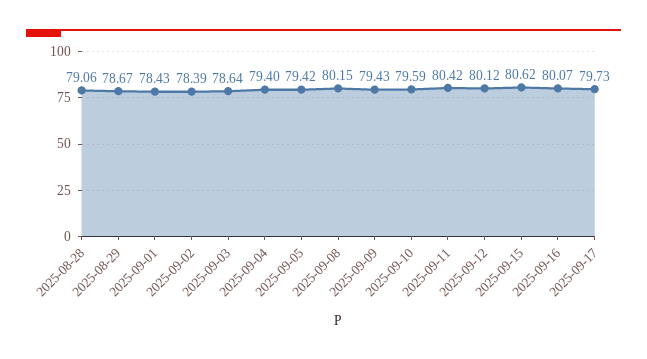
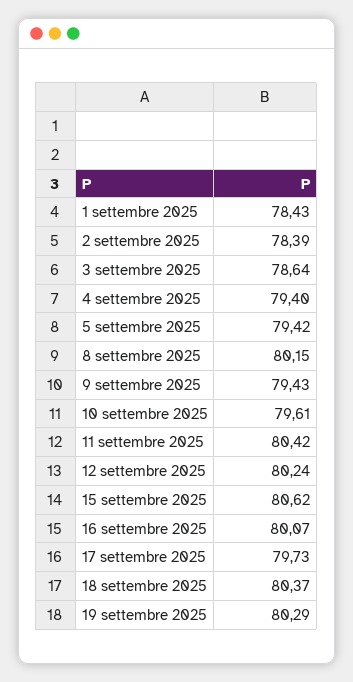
2025-08-28: 79.06 -> none
2025-08-29: 78.67 -> none
2025-09-10: 79.59 -> 79.61
2025-09-12: 80.12 -> 80.24
18 settembre 2025: none -> 80.37
19 settembre 2025: none -> 80.29

